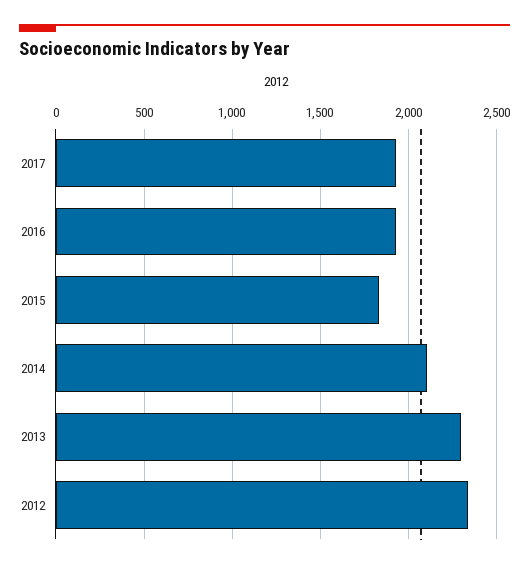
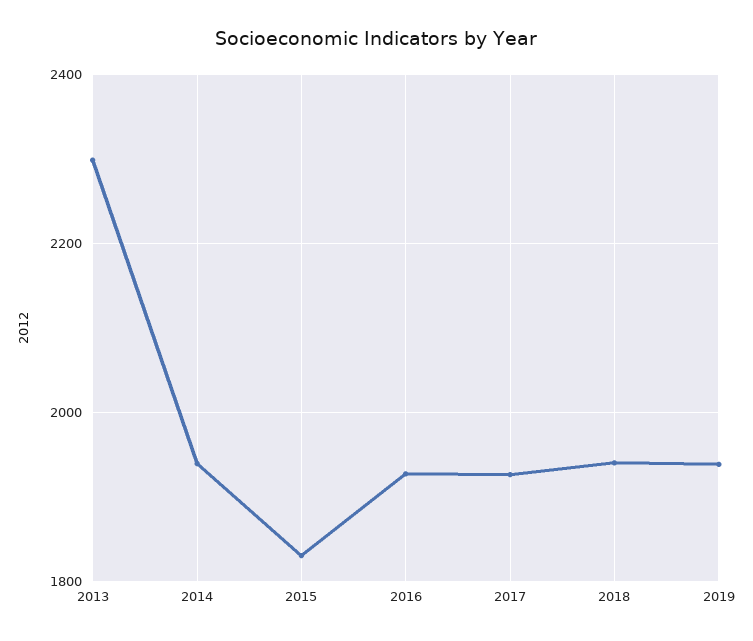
2014: 2100 -> 1940
2012: 2350 -> none
2018: none -> 1940
2019: none -> 1940

